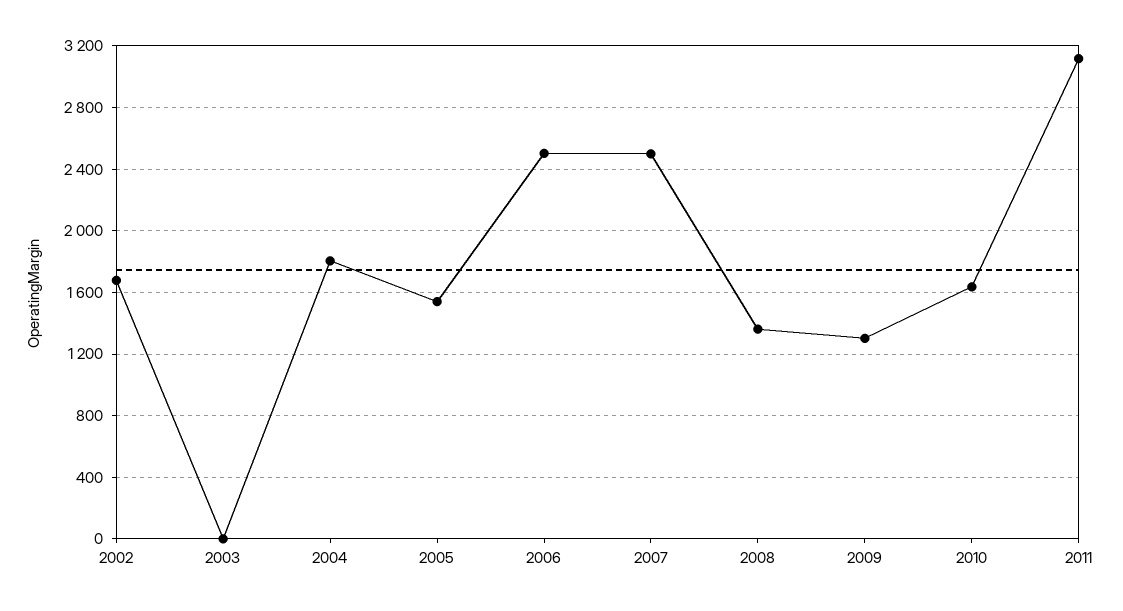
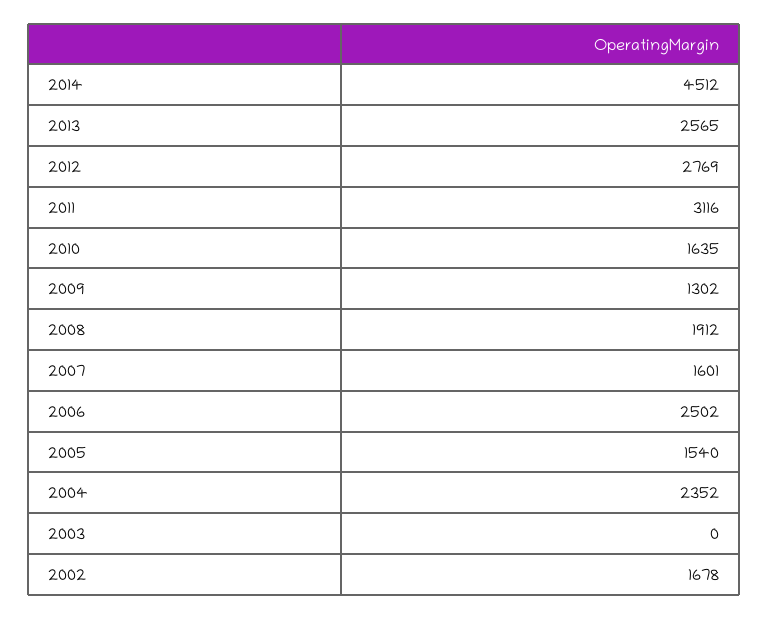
2004: 1800 -> 2352
2007: 2500 -> 1601
2008: 1350 -> 1912
2014: none -> 4512
2013: none -> 2565
2012: none -> 2769

